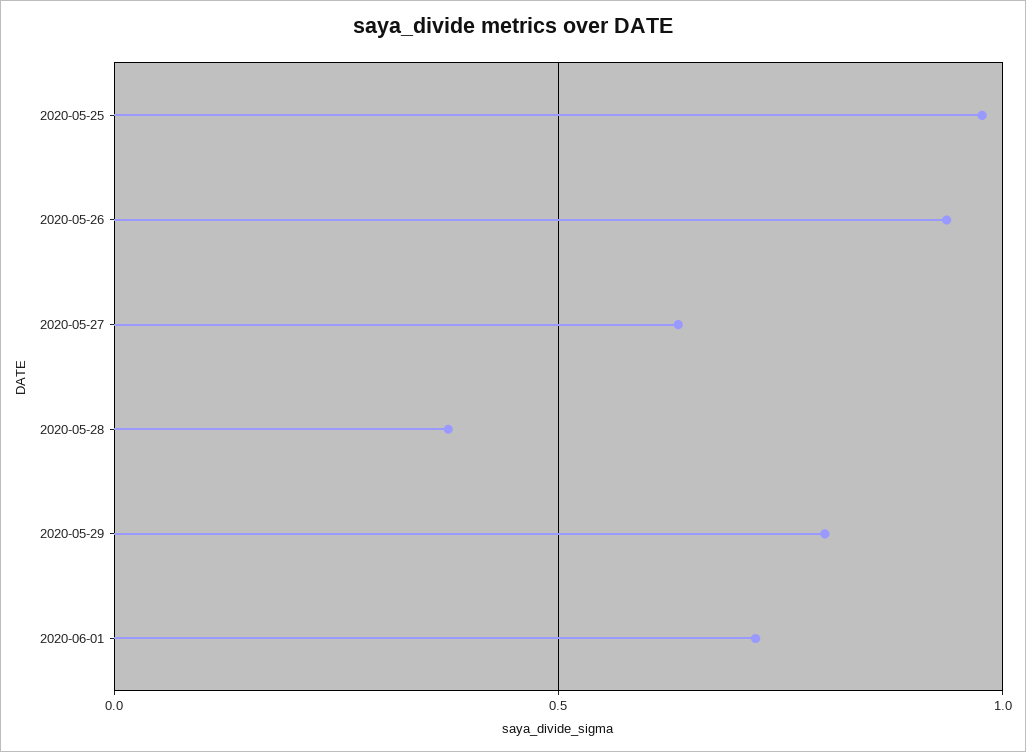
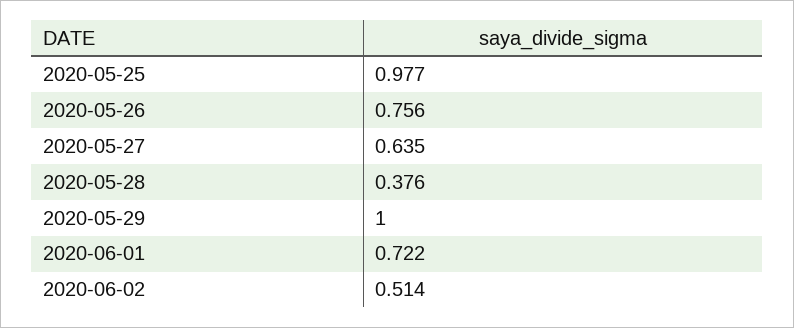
2020-05-26: 0.95 -> 0.756
2020-05-29: 0.8 -> 1
2020-06-02: none -> 0.514

